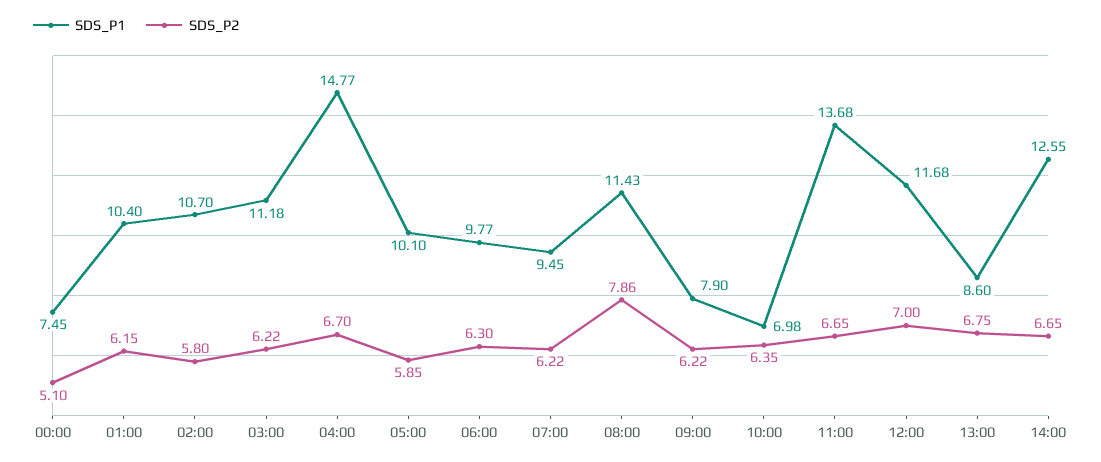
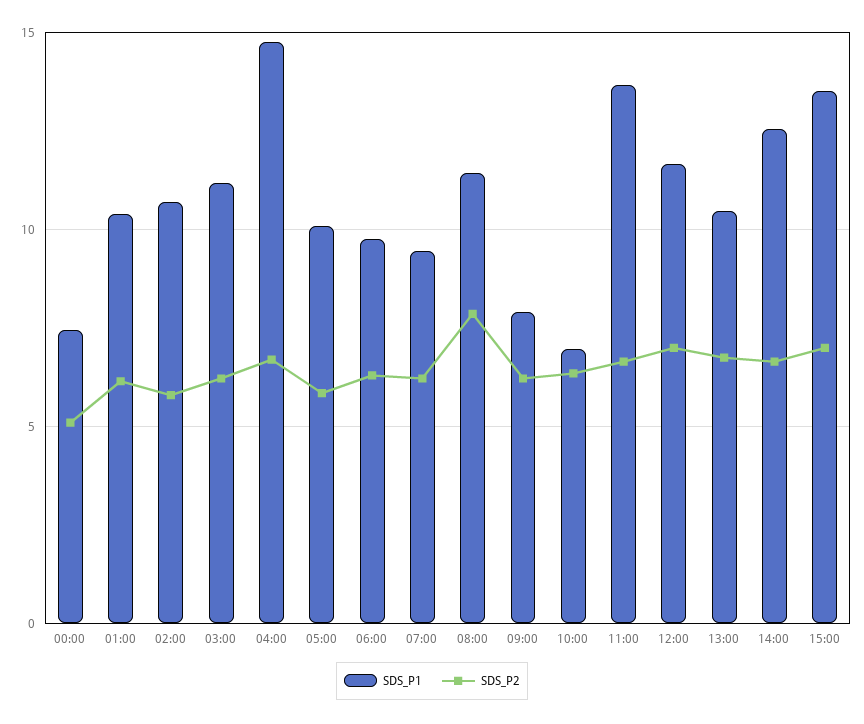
SDS_P1, 13:00: 8.6 -> 10.5
SDS_P1, 15:00: none -> 13.5
SDS_P2, 15:00: none -> 7

